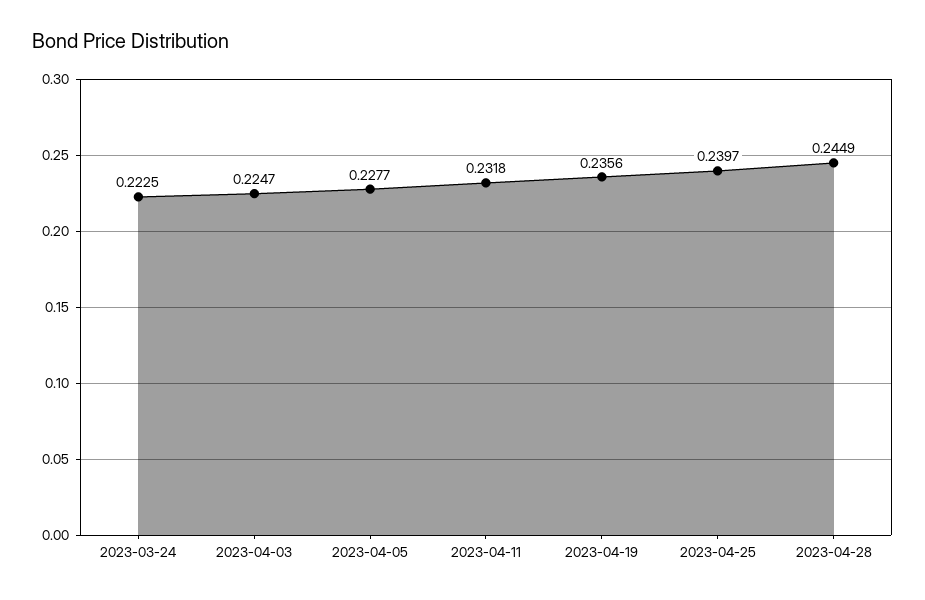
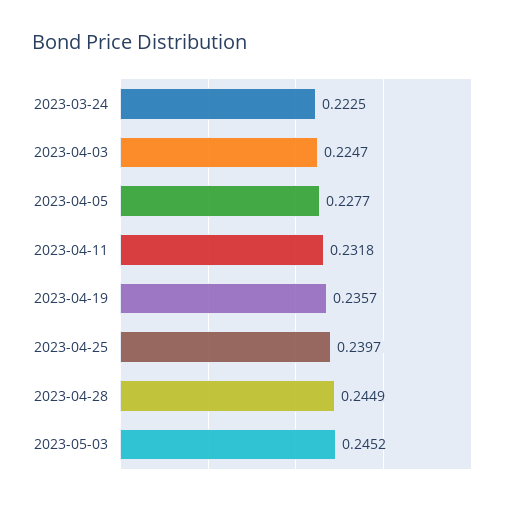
2023-04-19: 0.2356 -> 0.2357
2023-05-03: none -> 0.2452

